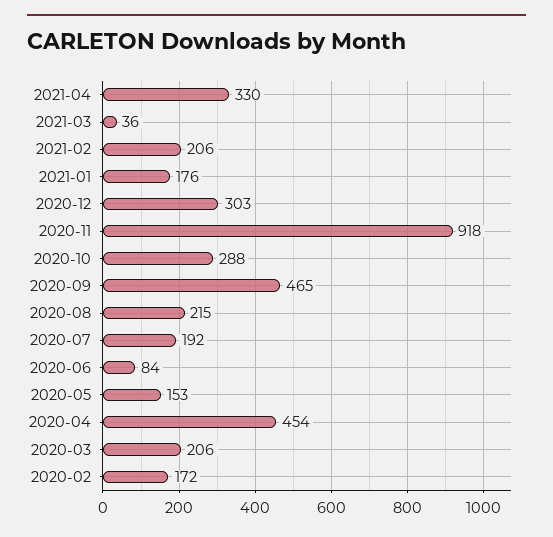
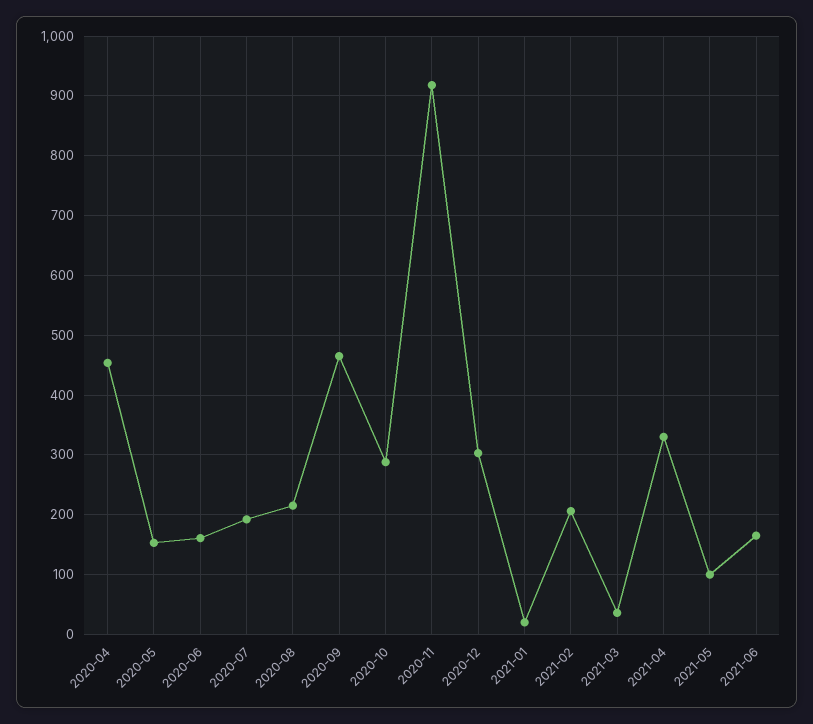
2021-01: 176 -> 20
2020-06: 84 -> 160
2020-03: 206 -> none
2020-02: 172 -> none
2021-05: none -> 100
2021-06: none -> 160

